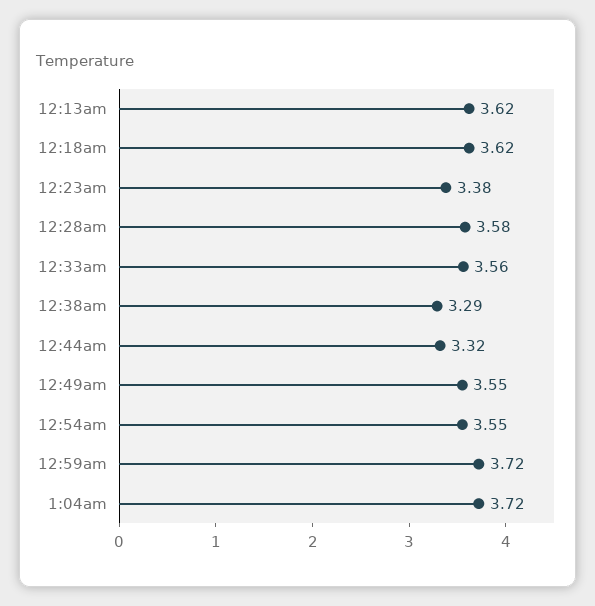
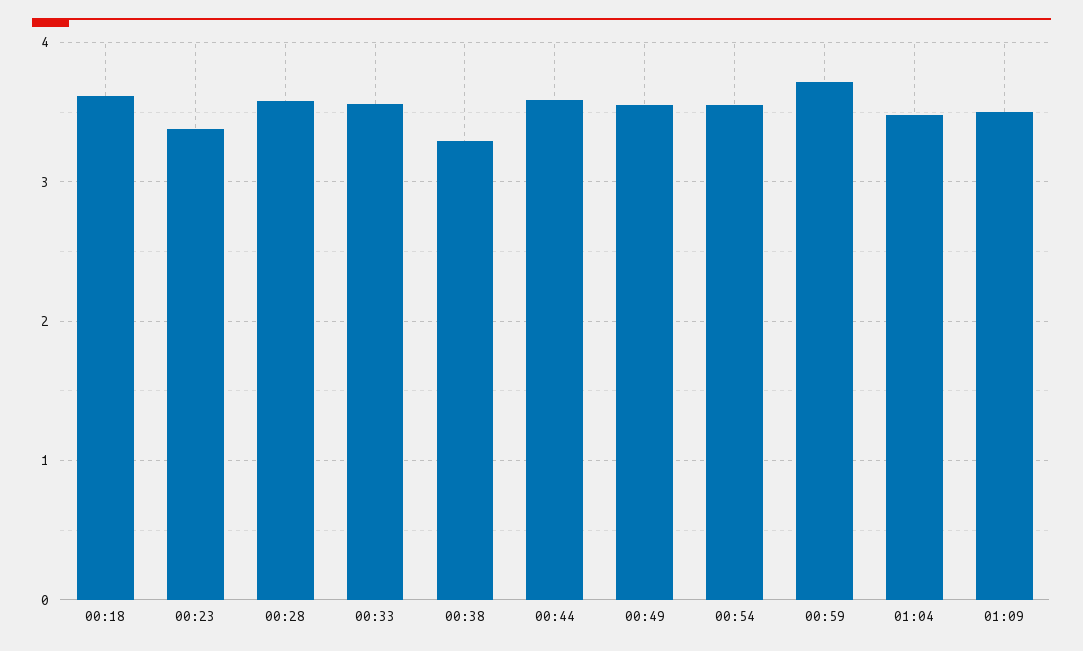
12:13am: 3.62 -> none
12:44am: 3.32 -> 3.6
1:04am: 3.72 -> 3.5
01:09: none -> 3.5

